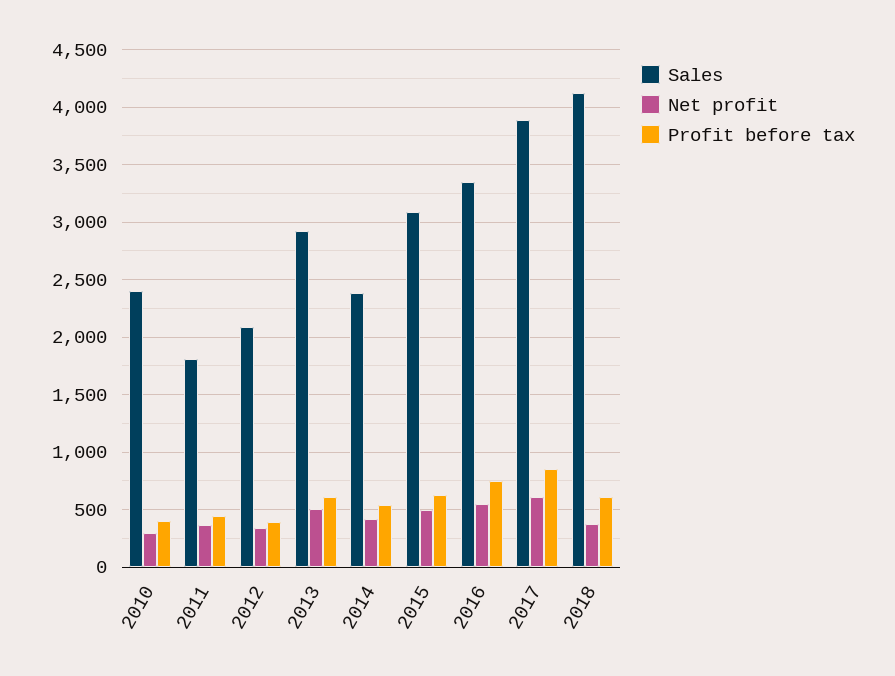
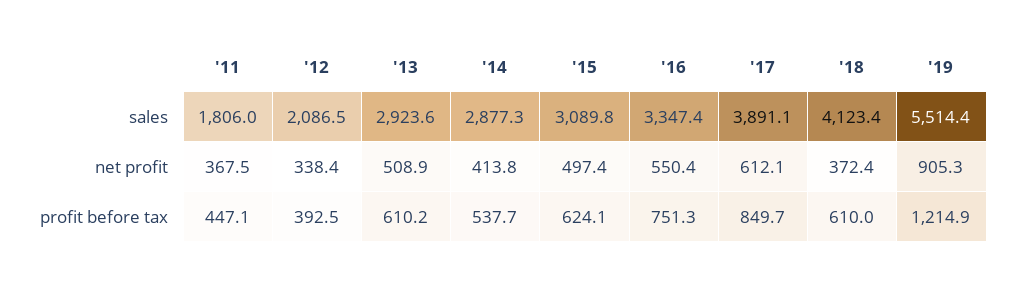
Sales, 2010: 2400 -> none
Net profit, 2010: 300 -> none
Profit before tax, 2010: 400 -> none
Sales, 2014: 2400 -> 2877.3
Sales, '19: none -> 5514.4
Net profit, '19: none -> 905.3
Profit before tax, '19: none -> 1214.9

